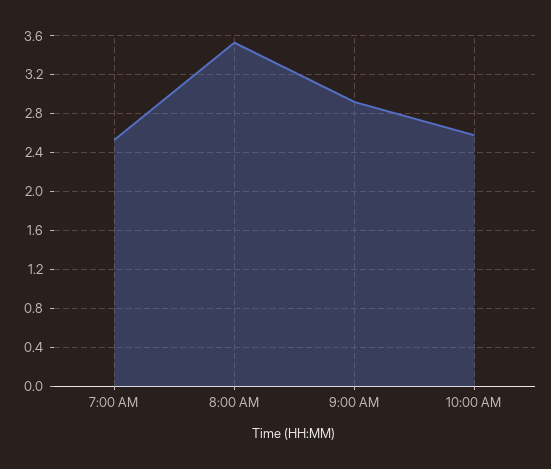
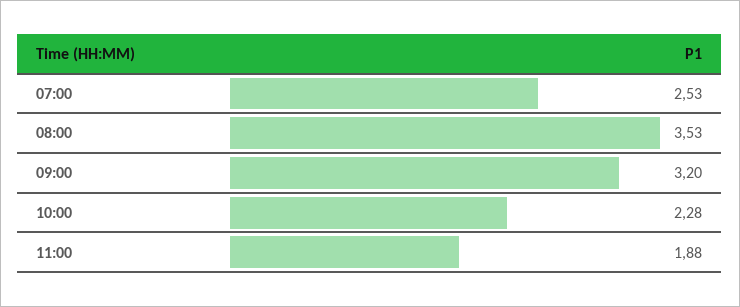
9:00 AM: 2.9 -> 3.2
10:00 AM: 2.6 -> 2.28
11:00: none -> 1.88

